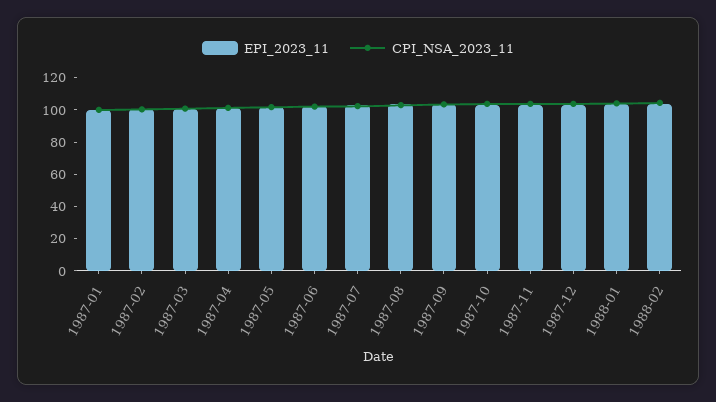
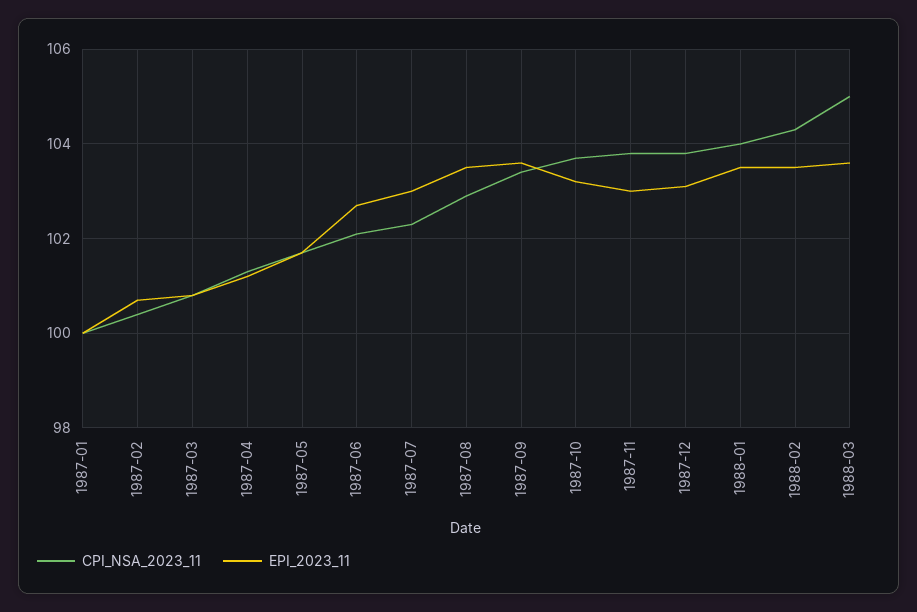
CPI_NSA_2023_11, 1988-03: none -> 105
EPI_2023_11, 1988-03: none -> 103.5

